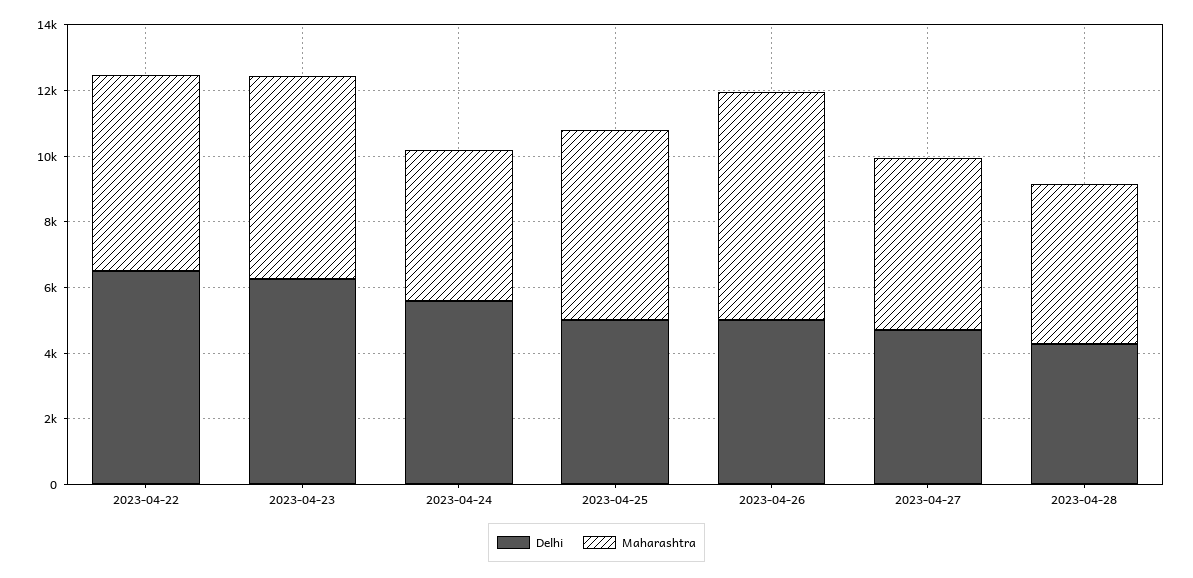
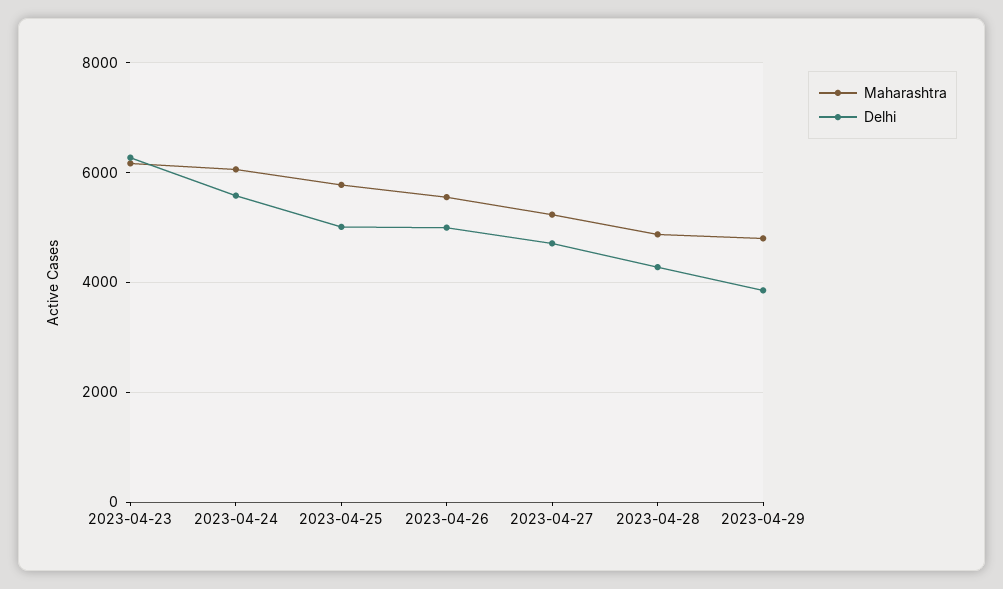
Delhi, 2023-04-22: 6500 -> none
Maharashtra, 2023-04-22: 6000 -> none
Maharashtra, 2023-04-24: 4500 -> 6000
Maharashtra, 2023-04-26: 7000 -> 5600
Maharashtra, 2023-04-29: none -> 4800
Delhi, 2023-04-29: none -> 3800

